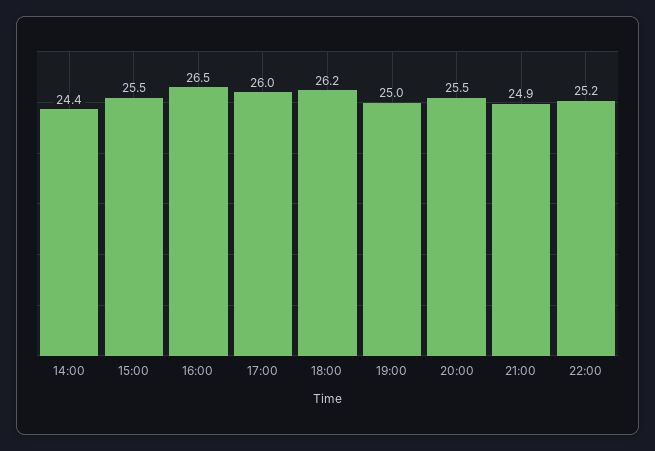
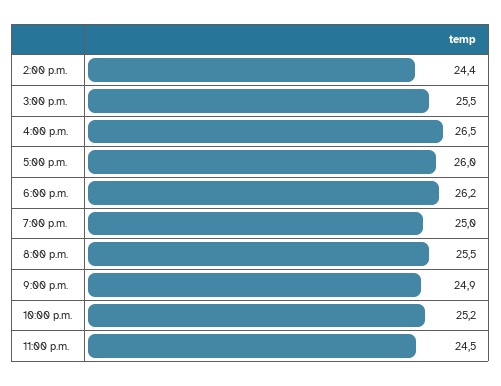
11:00 p.m.: none -> 24.5

